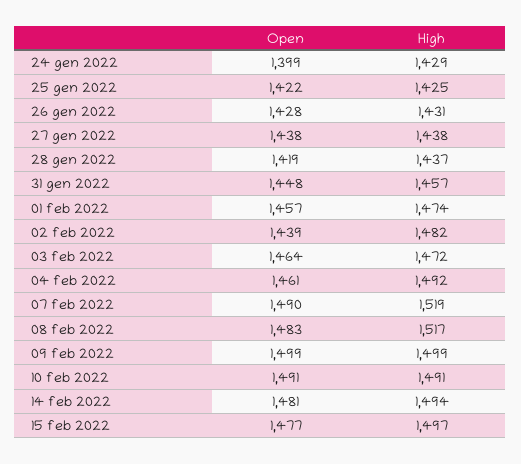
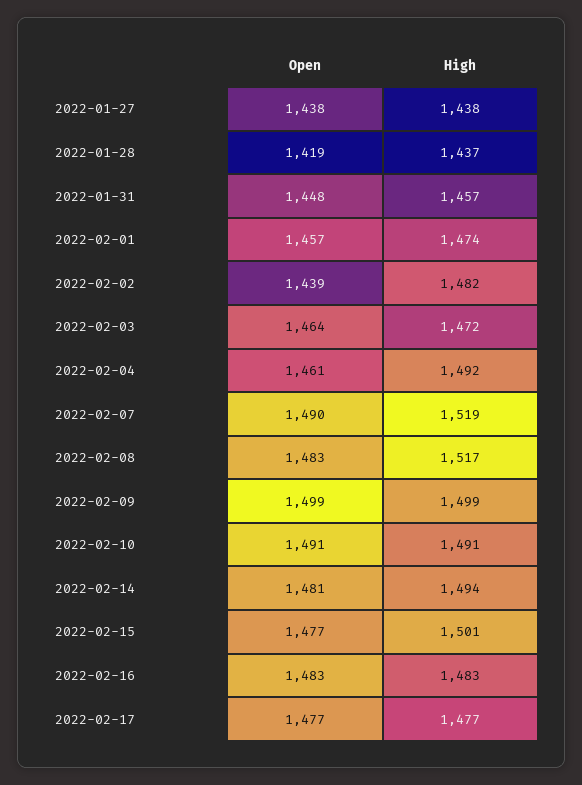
Open, 24 gen 2022: 1399 -> none
High, 24 gen 2022: 1429 -> none
Open, 25 gen 2022: 1422 -> none
High, 25 gen 2022: 1425 -> none
Open, 26 gen 2022: 1428 -> none
High, 26 gen 2022: 1431 -> none
High, 15 feb 2022: 1497 -> 1501
Open, 2022-02-16: none -> 1483
High, 2022-02-16: none -> 1483
Open, 2022-02-17: none -> 1477
High, 2022-02-17: none -> 1477

